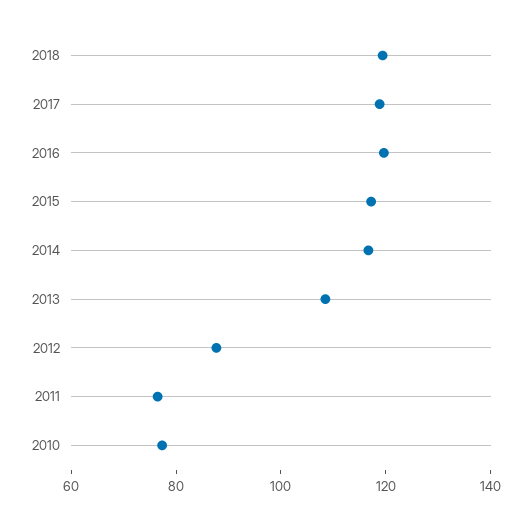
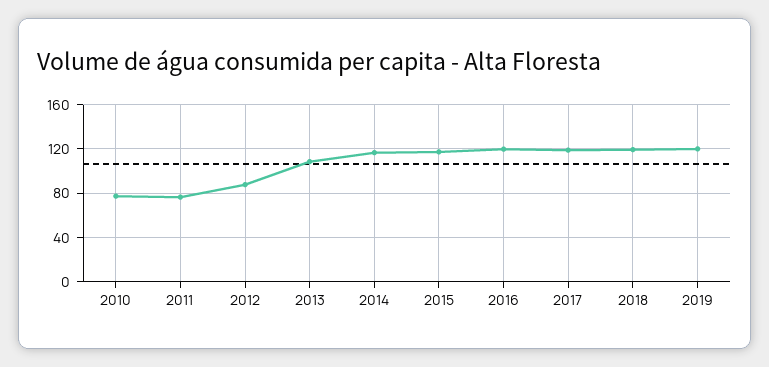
2019: none -> 120

